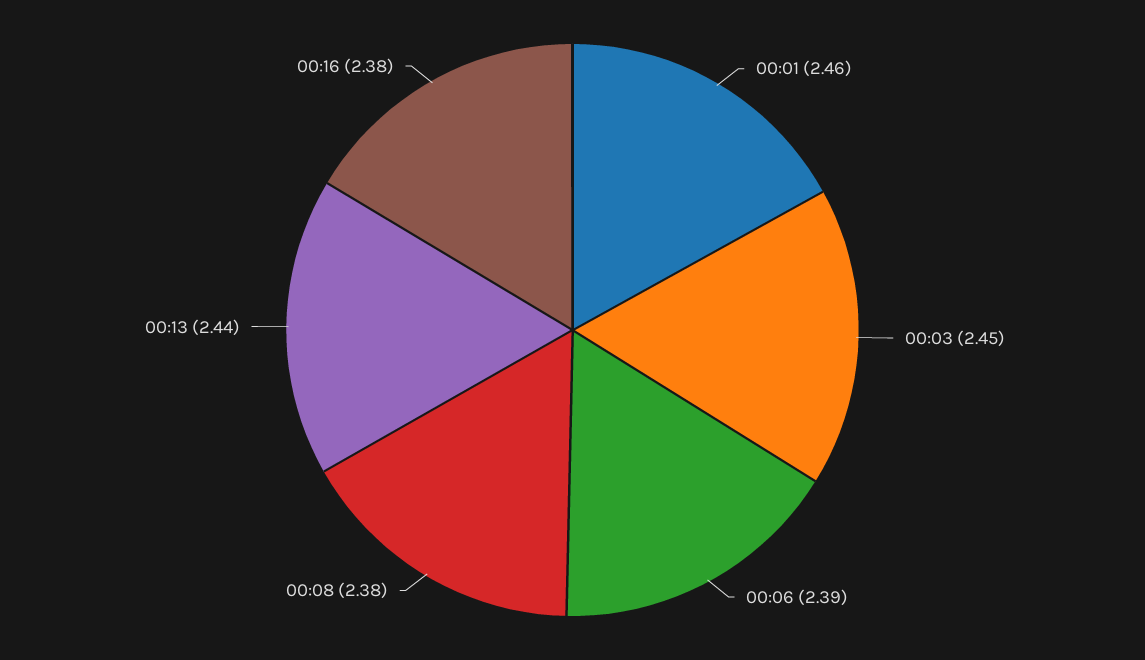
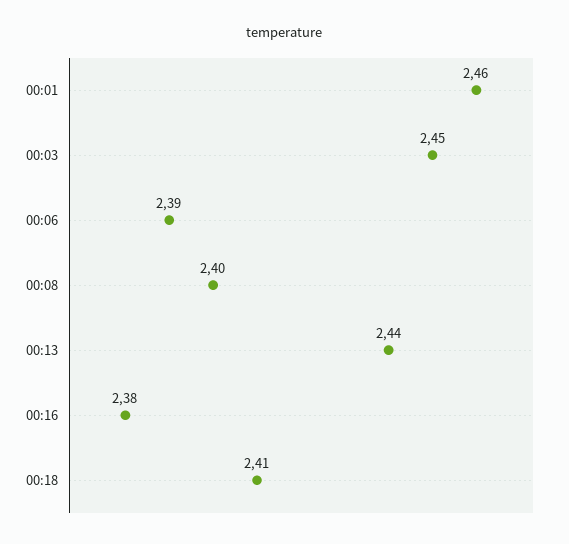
00:08: 2.38 -> 2.4
00:18: none -> 2.41

